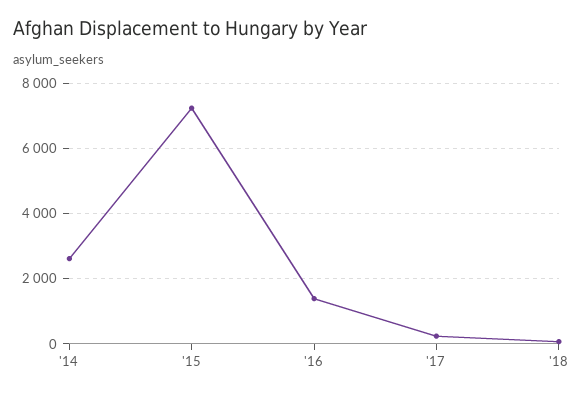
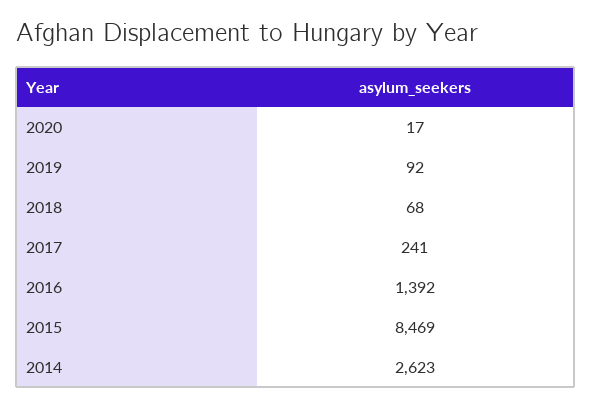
'15: 7200 -> 8469
2020: none -> 17
2019: none -> 92

